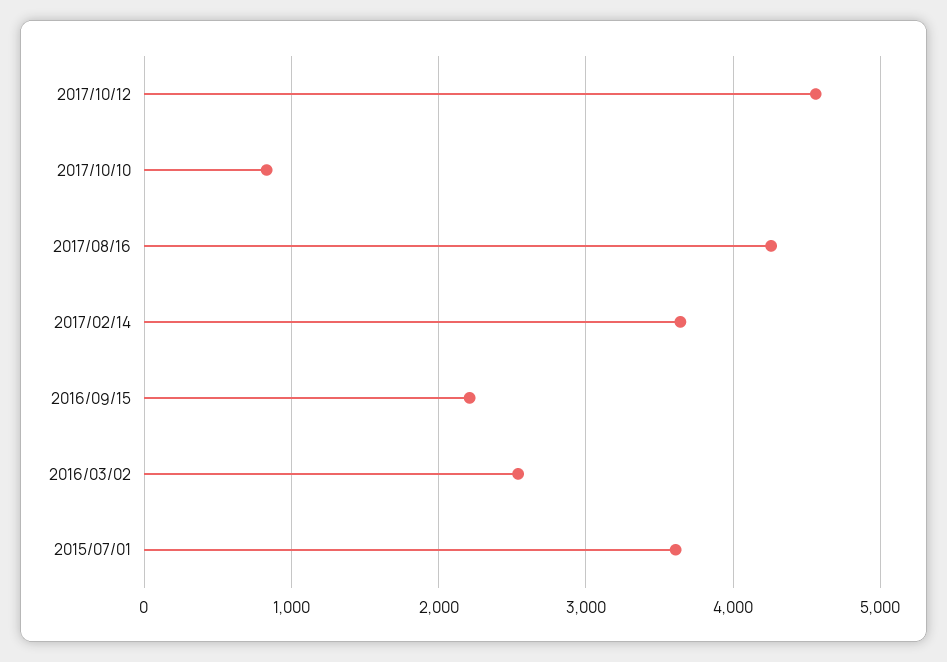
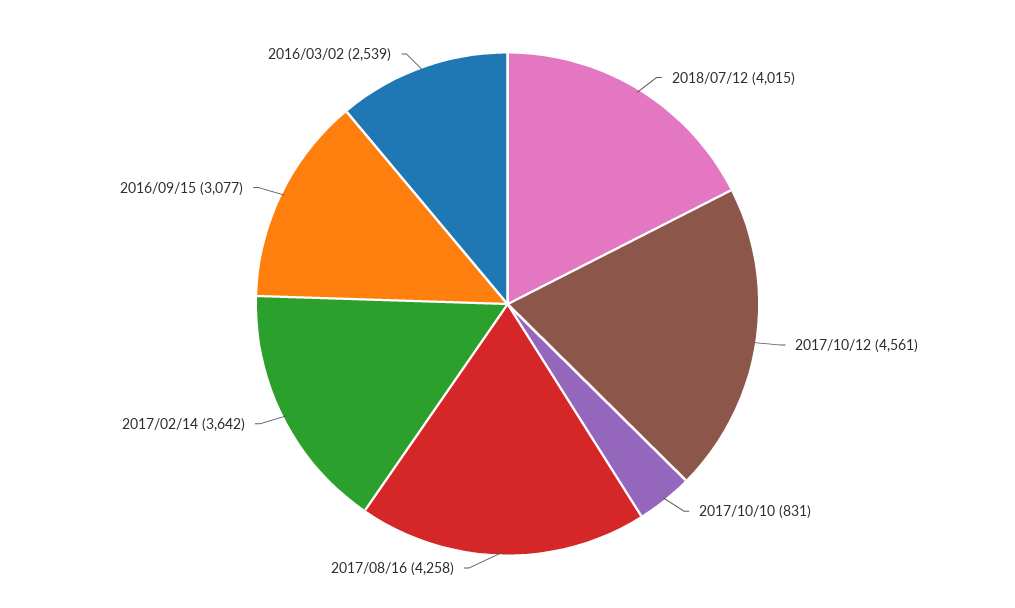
2016/09/15: 2200 -> 3077
2015/07/01: 3600 -> none
2018/07/12: none -> 4015

